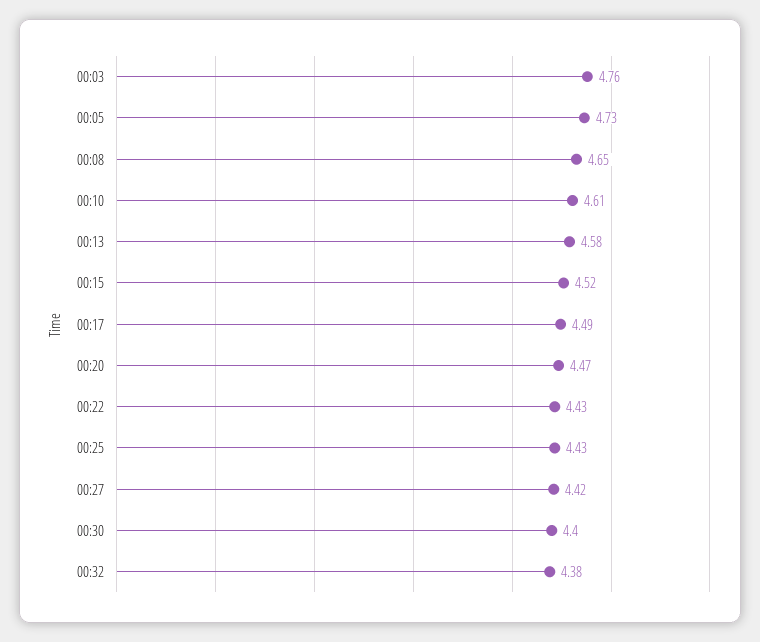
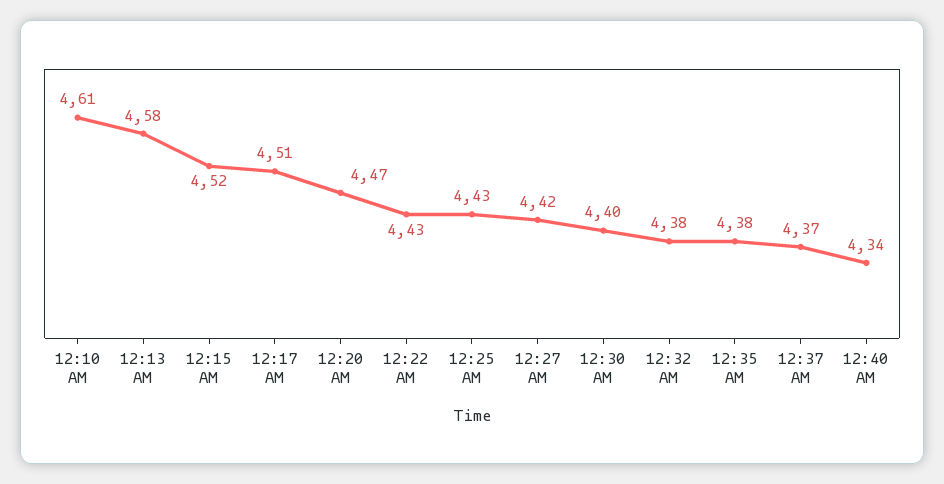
00:03: 4.76 -> none
00:05: 4.73 -> none
00:08: 4.65 -> none
00:17: 4.49 -> 4.51
12:35 AM: none -> 4.38
12:37 AM: none -> 4.37
12:40 AM: none -> 4.34

